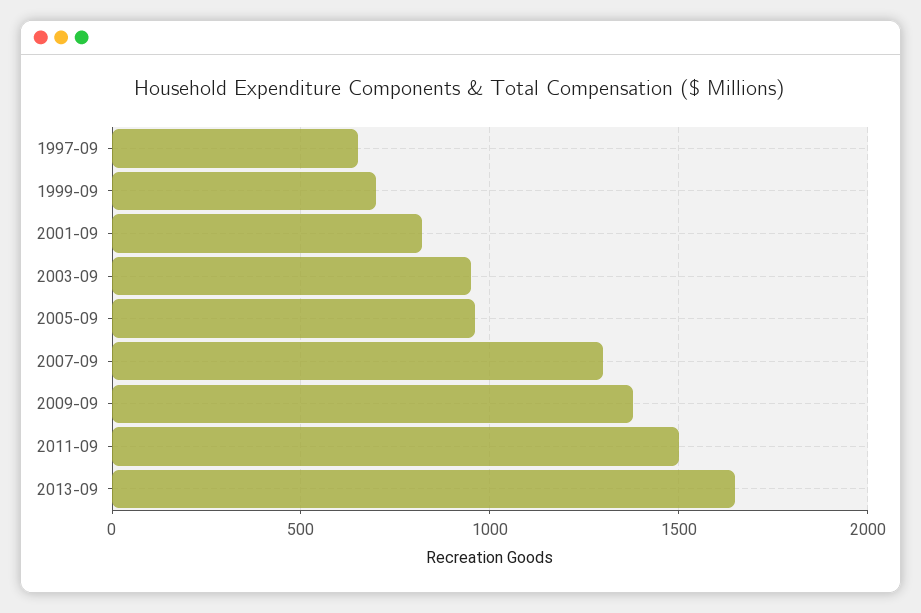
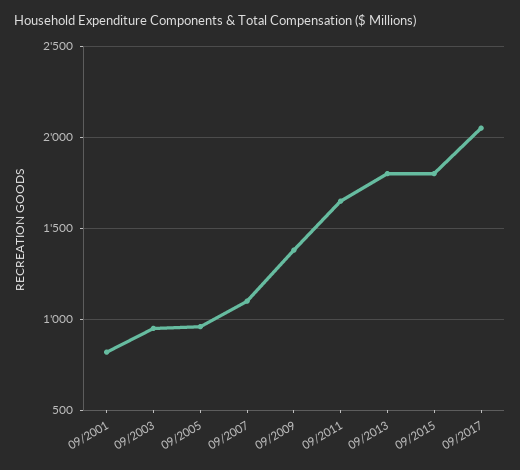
1997-09: 650 -> none
1999-09: 700 -> none
2007-09: 1300 -> 1100
2011-09: 1500 -> 1650
2013-09: 1650 -> 1800
09/2015: none -> 1800
09/2017: none -> 2050

